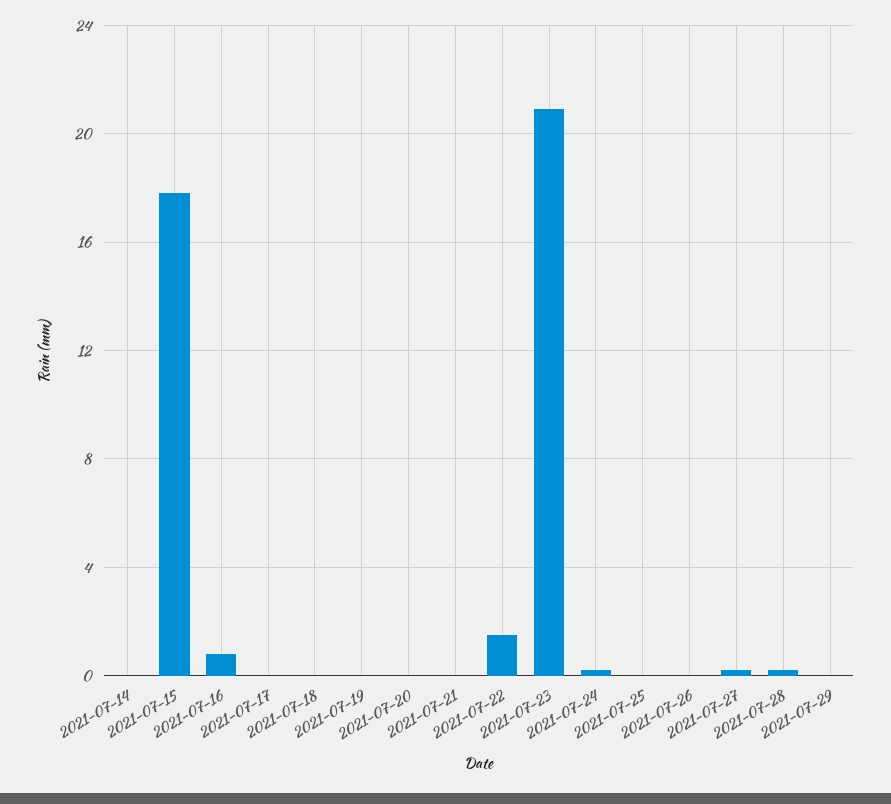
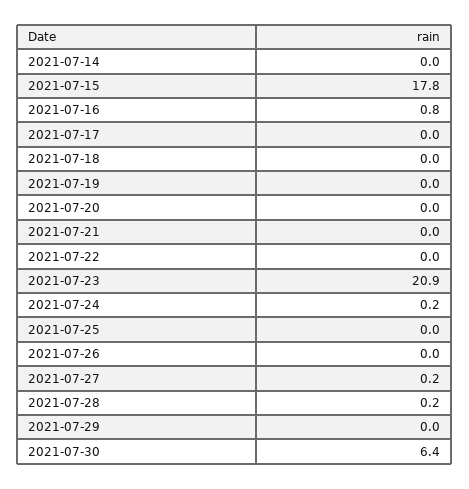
2021-07-22: 1.5 -> 0
2021-07-30: none -> 6.4

